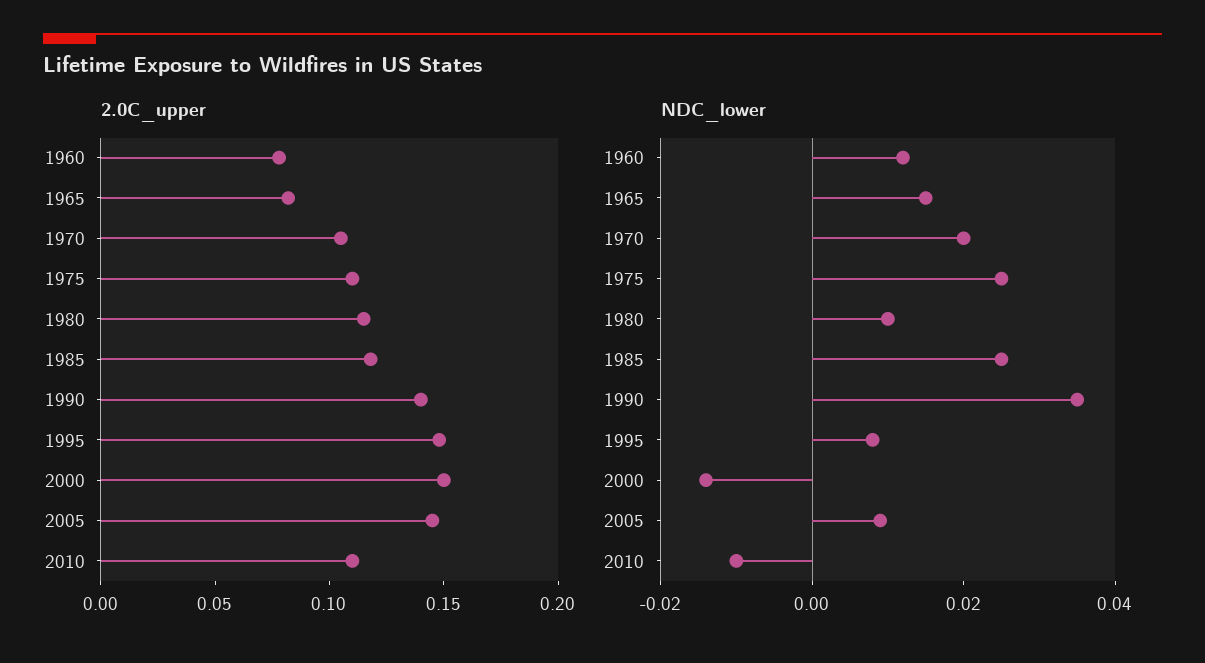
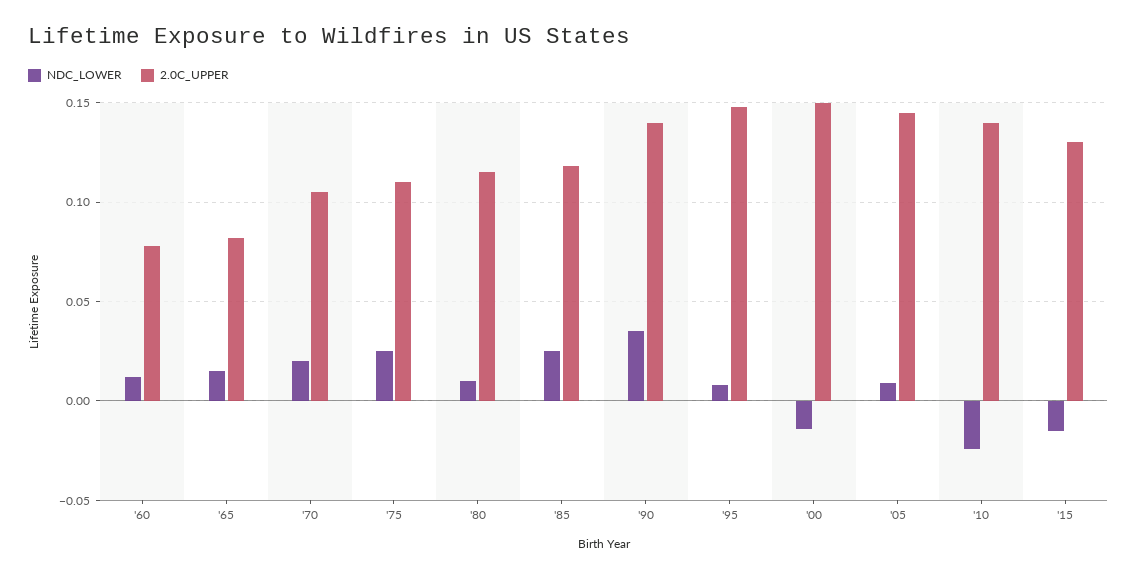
2.0C_upper, 2010: 0.11 -> 0.14
NDC_lower, 2010: -0.01 -> -0.025
NDC_lower, '15: none -> -0.015
2.0C_upper, '15: none -> 0.13

